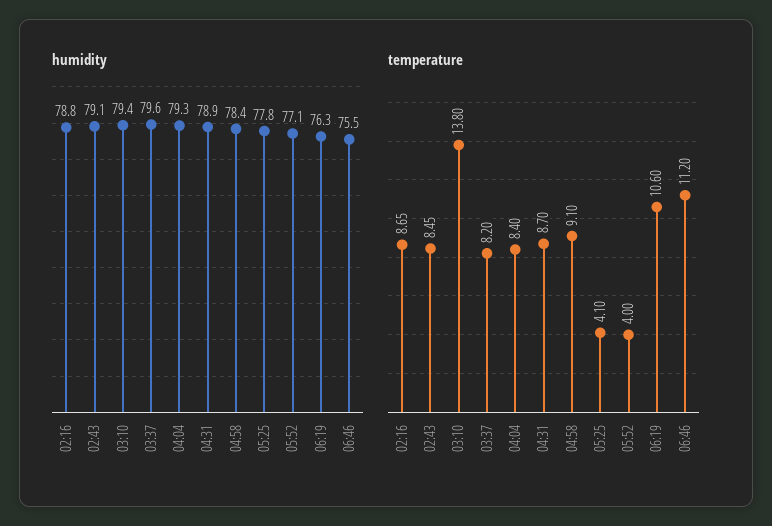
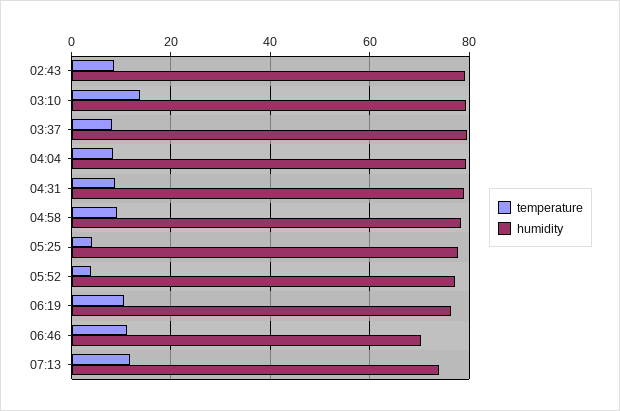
humidity, 02:16: 78.8 -> none
humidity, 06:46: 75.5 -> 70
temperature, 02:16: 8.65 -> none
temperature, 07:13: none -> 12
humidity, 07:13: none -> 74

